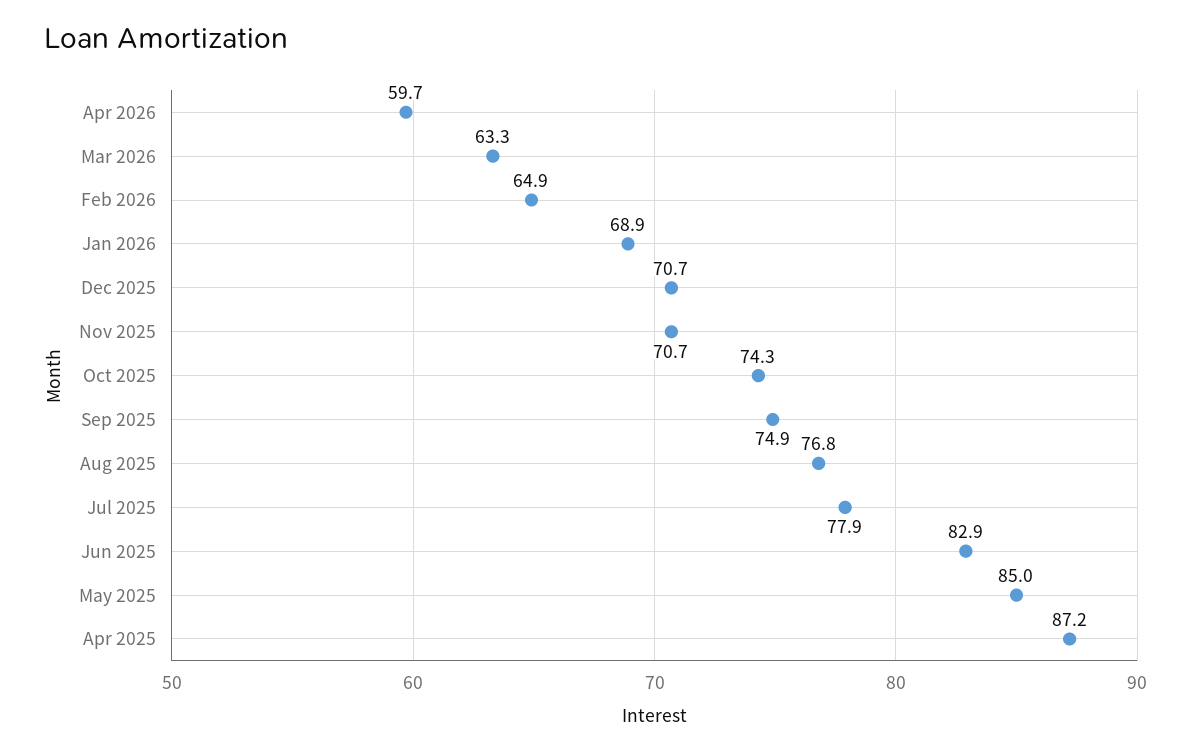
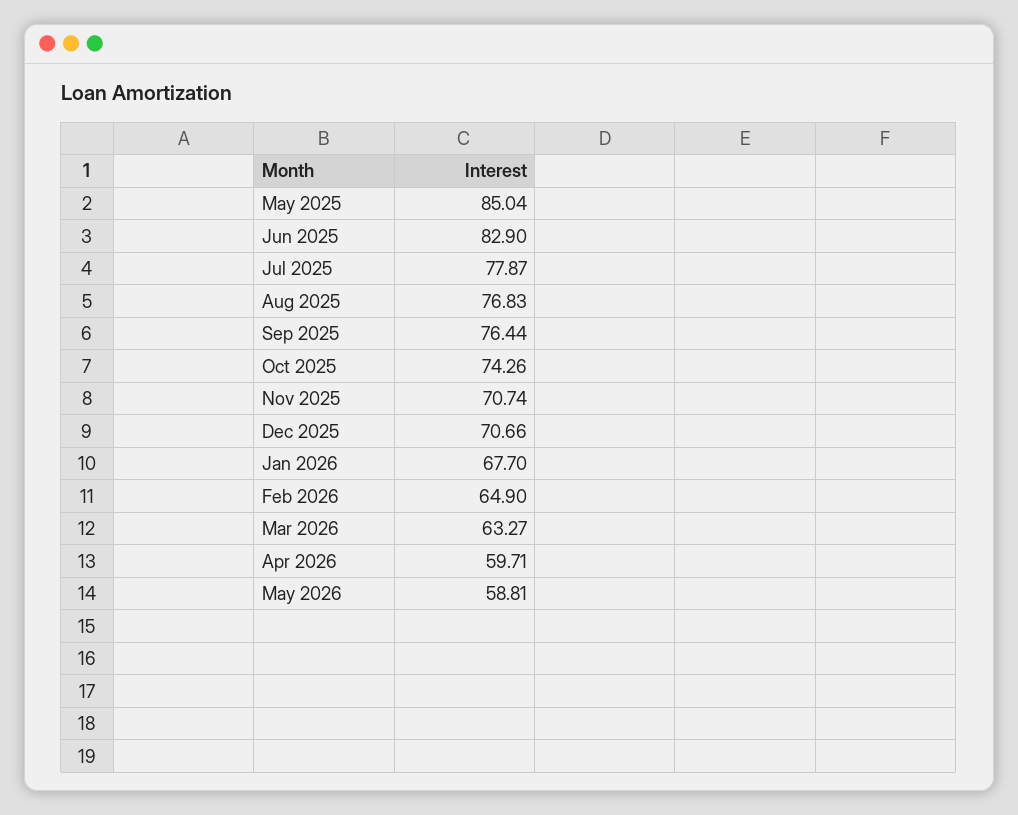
Jan 2026: 68.9 -> 67.7
Sep 2025: 74.9 -> 76.44
Apr 2025: 87.2 -> none
May 2026: none -> 58.81

